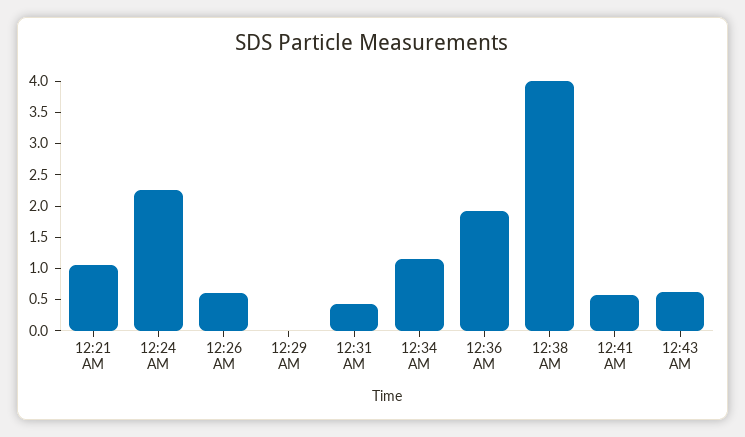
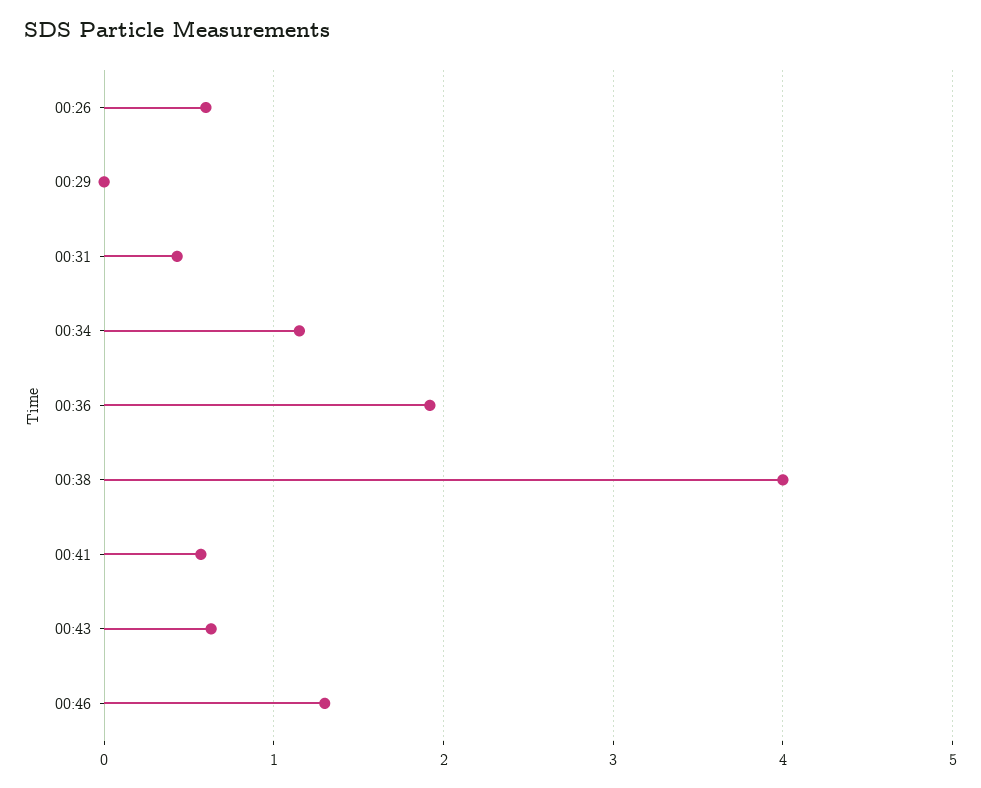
12:21 AM: 1 -> none
12:24 AM: 2.25 -> none
00:46: none -> 1.3

